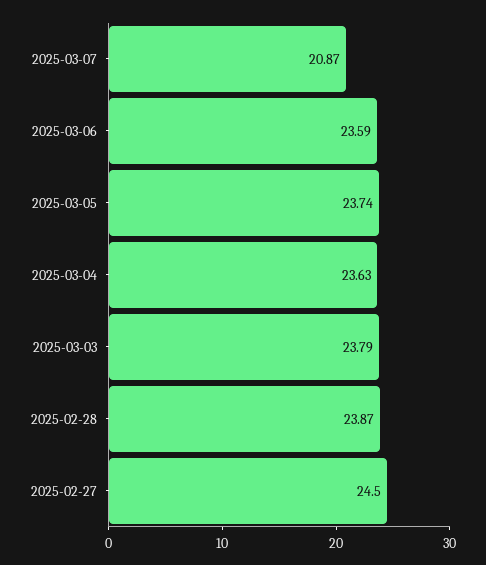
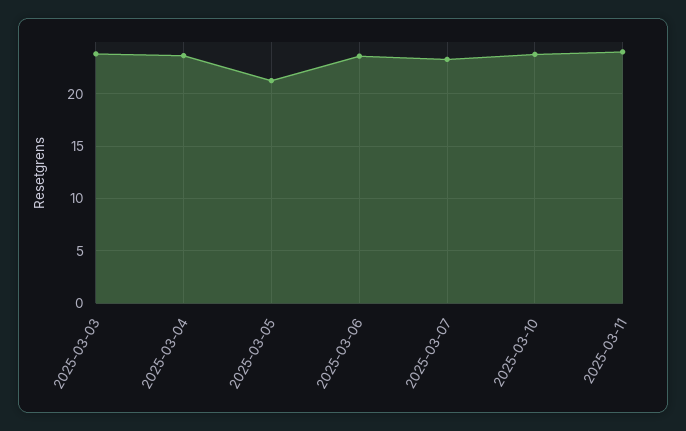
2025-03-07: 20.87 -> 23
2025-03-05: 23.74 -> 21
2025-02-28: 23.87 -> none
2025-02-27: 24.5 -> none
2025-03-10: none -> 24
2025-03-11: none -> 24

